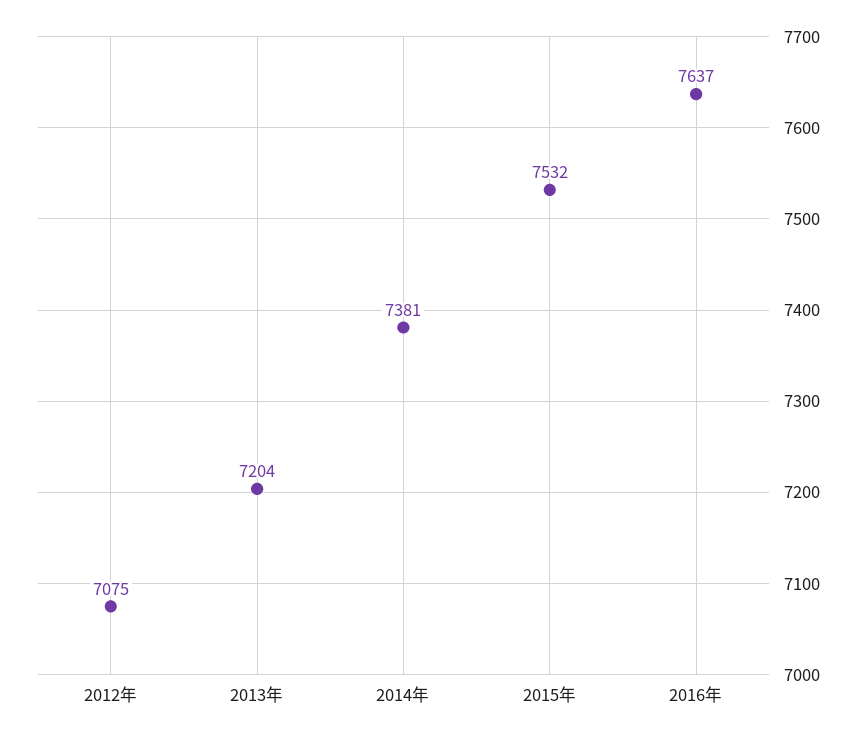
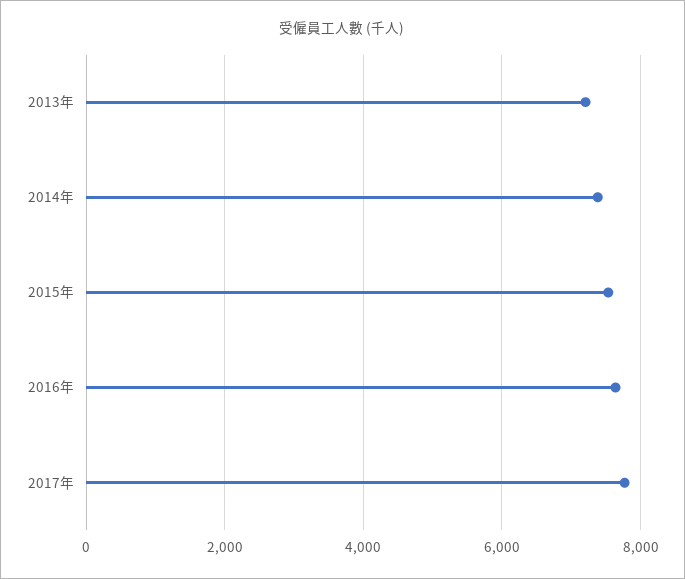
2012年: 7075 -> none
2017年: none -> 7800

